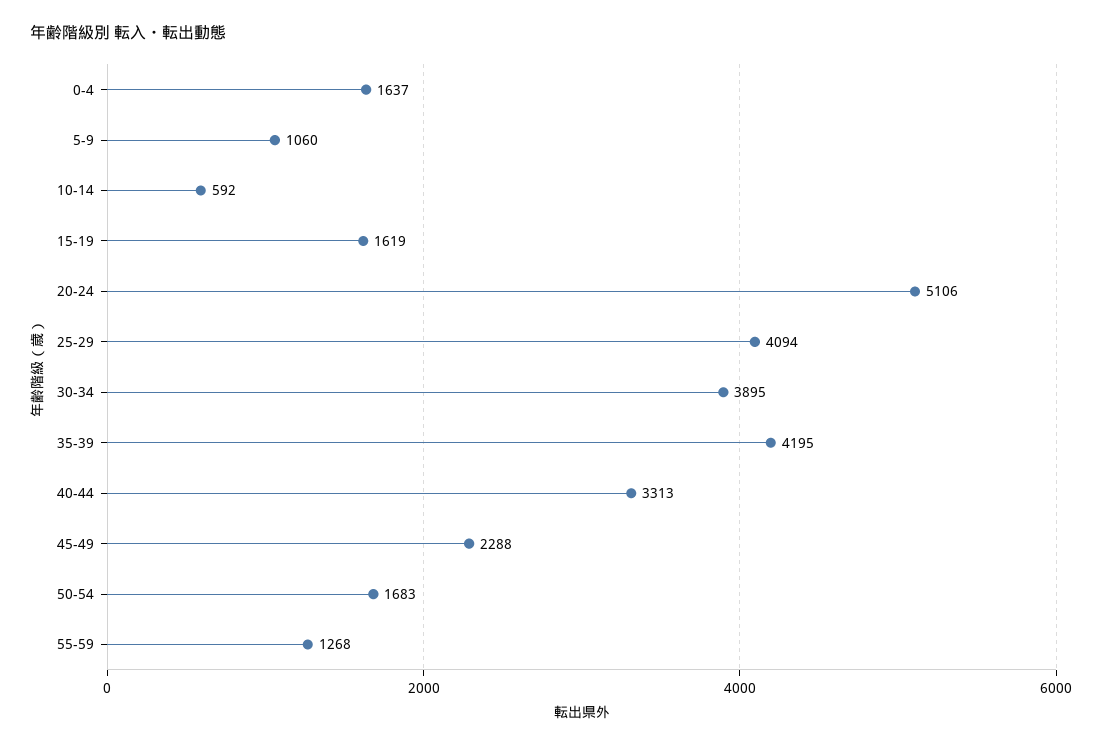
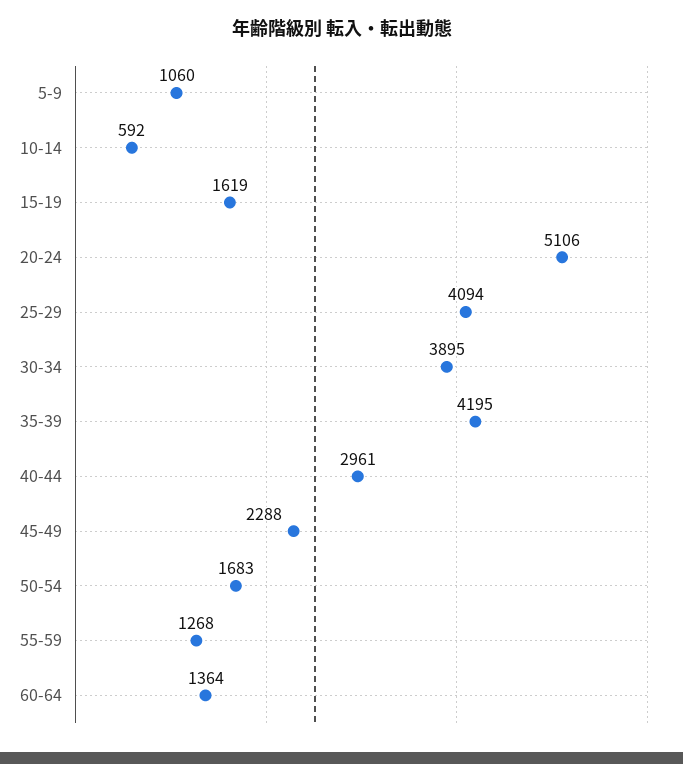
0-4: 1637 -> none
40-44: 3313 -> 2961
60-64: none -> 1364

